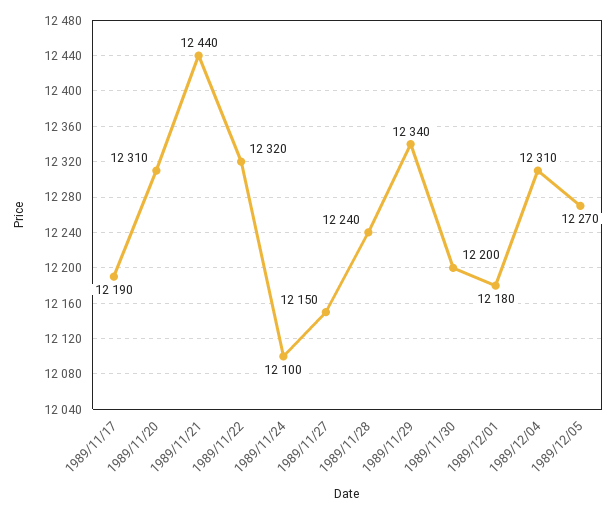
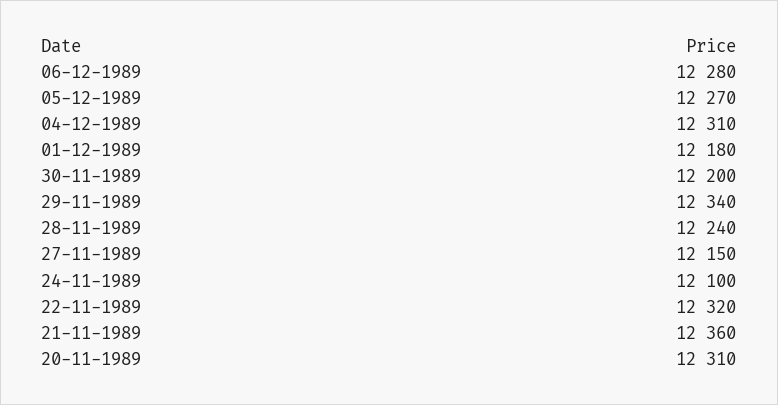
1989/11/17: 12190 -> none
1989/11/21: 12440 -> 12360
06-12-1989: none -> 12280

